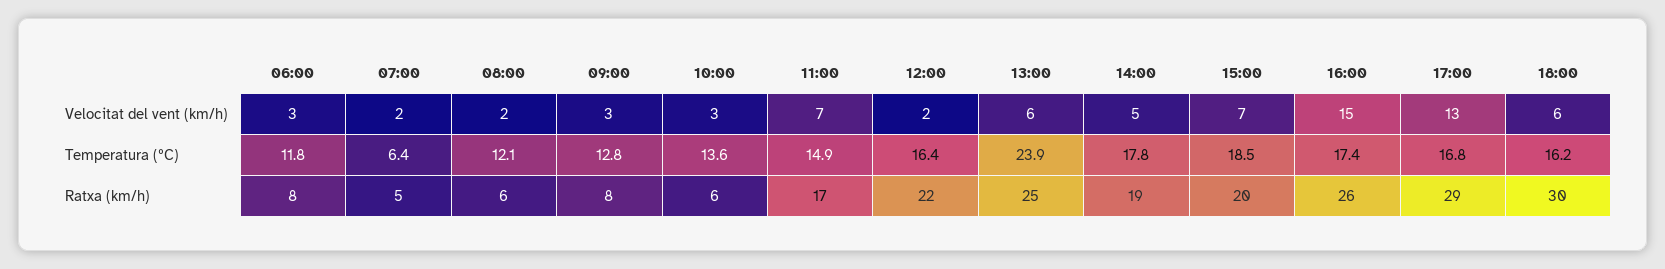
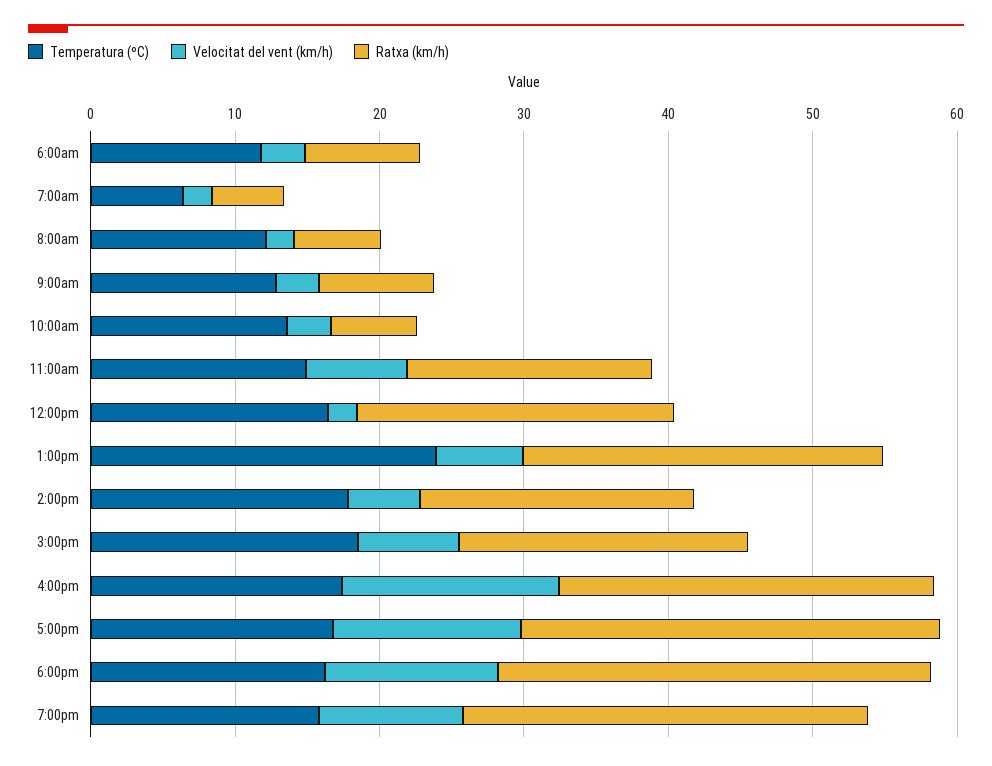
Velocitat del vent (km/h), 18:00: 6 -> 12
Temperatura (ºC), 7:00pm: none -> 16
Velocitat del vent (km/h), 7:00pm: none -> 10
Ratxa (km/h), 7:00pm: none -> 28

